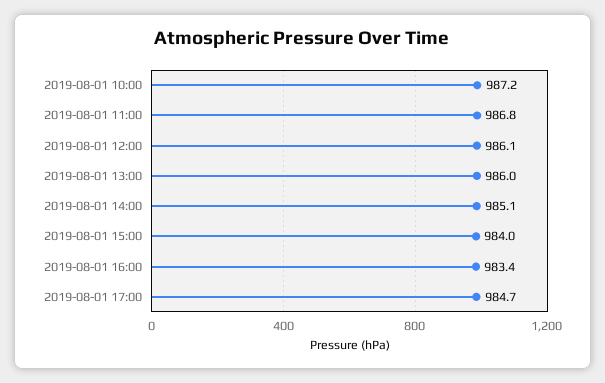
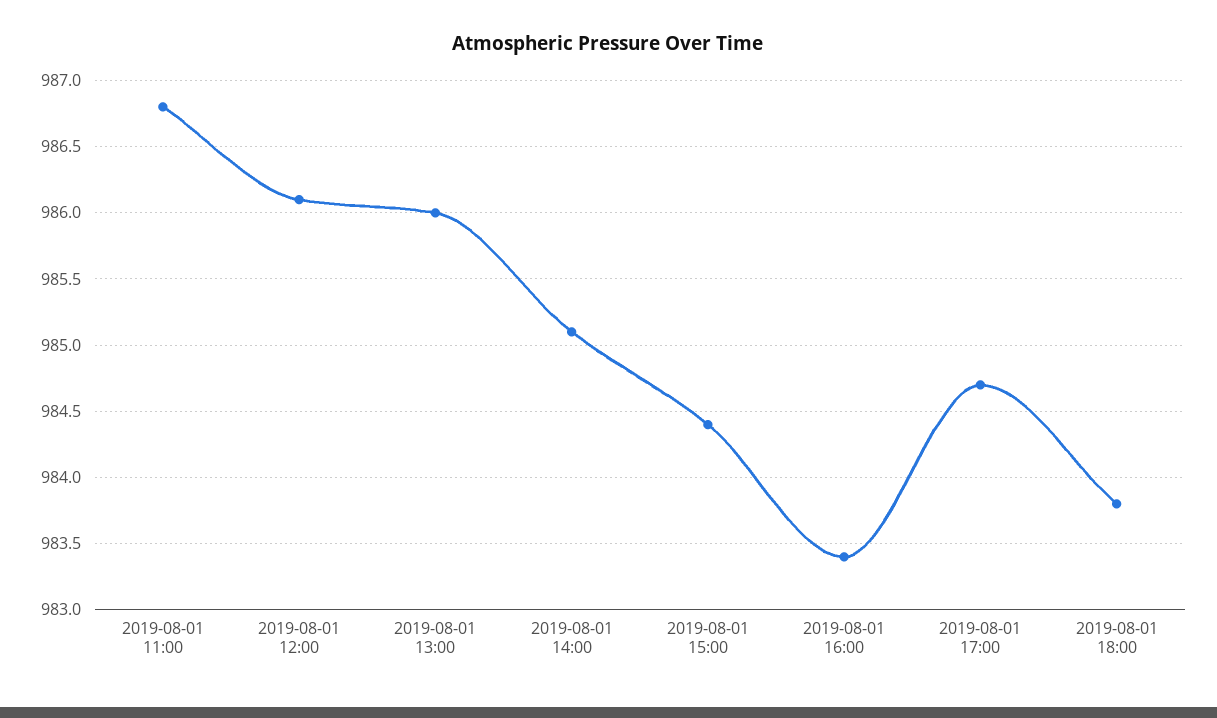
2019-08-01 10:00: 987.2 -> none
2019-08-01 15:00: 984 -> 984.4
2019-08-01 18:00: none -> 983.8

